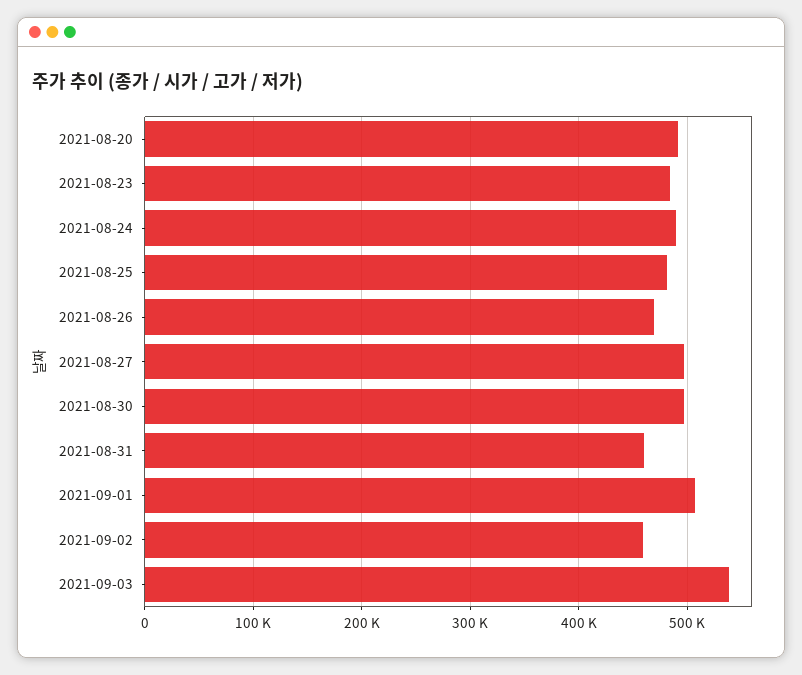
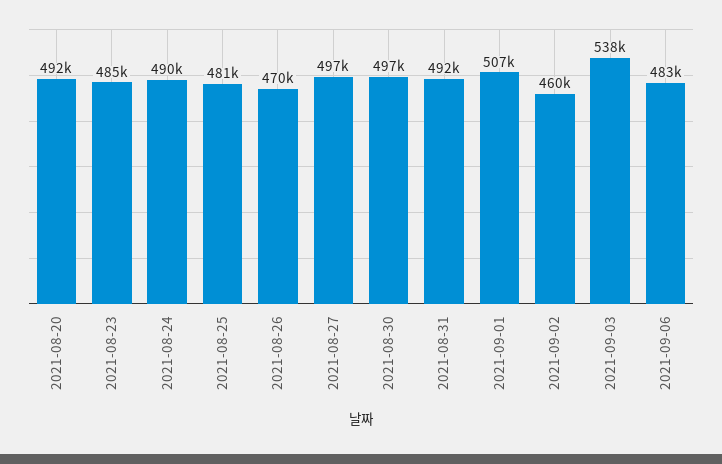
2021-08-31: 460000 -> 492000
2021-09-06: none -> 483000

